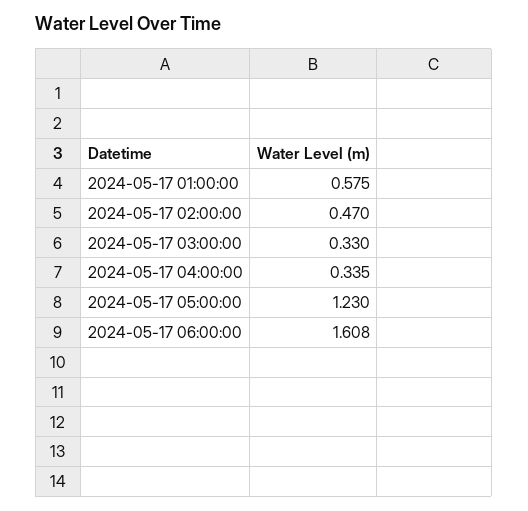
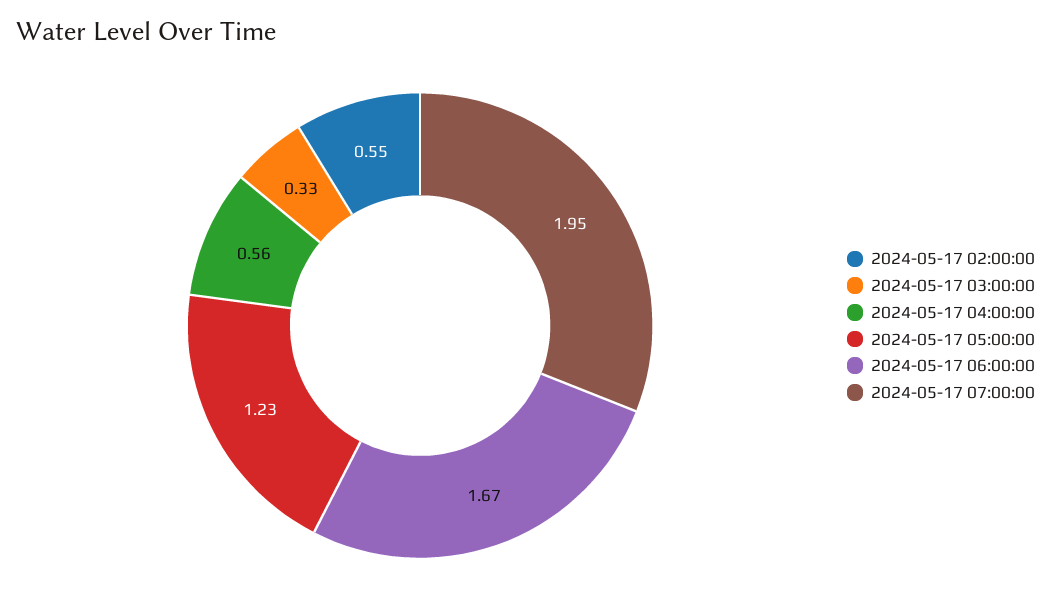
2024-05-17 01:00:00: 0.575 -> none
2024-05-17 02:00:00: 0.47 -> 0.55
2024-05-17 04:00:00: 0.335 -> 0.56
2024-05-17 06:00:00: 1.608 -> 1.67
2024-05-17 07:00:00: none -> 1.95

